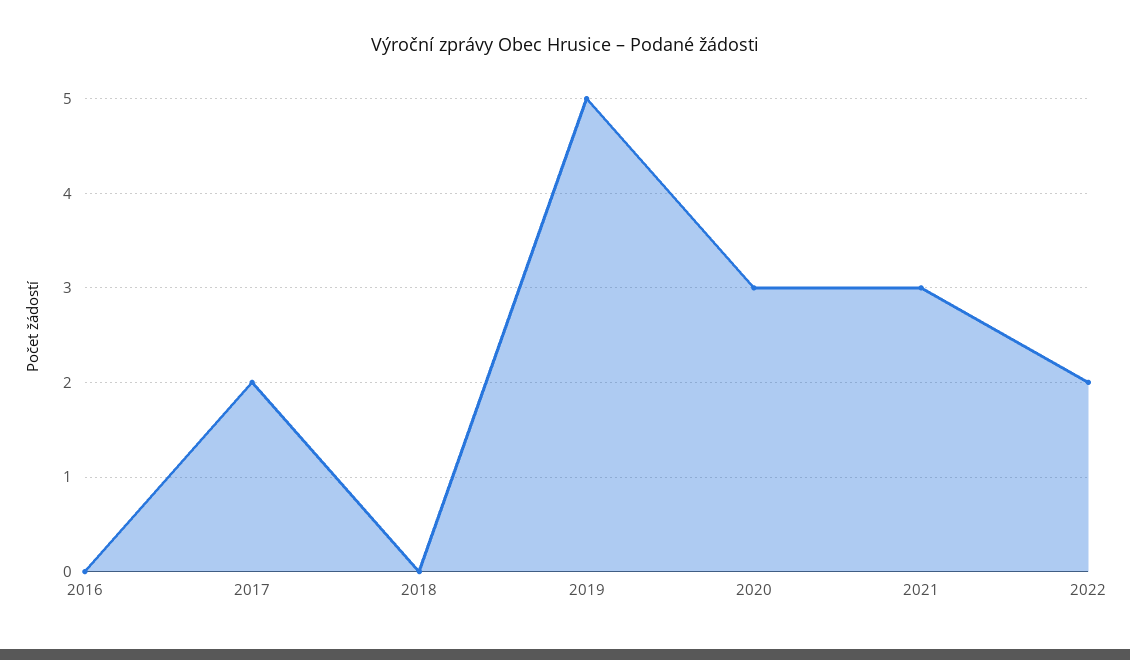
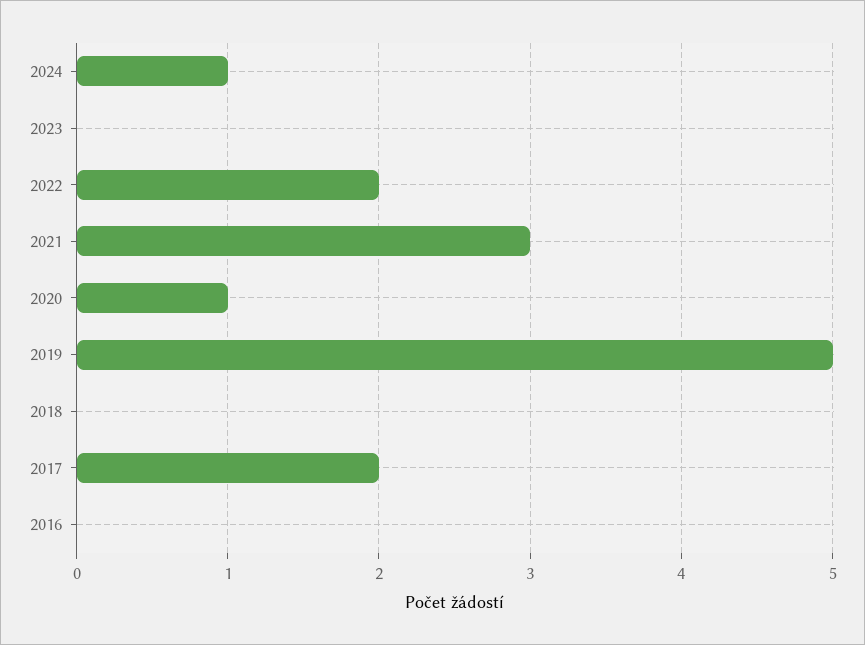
2020: 3 -> 1
2024: none -> 1
2023: none -> 0

